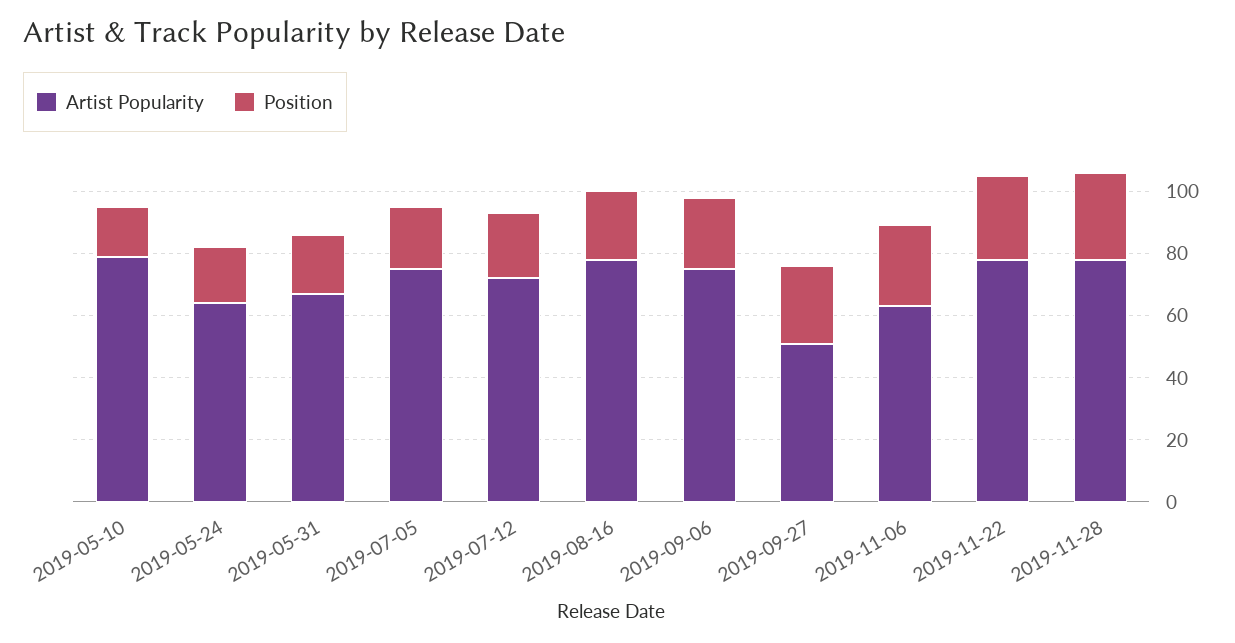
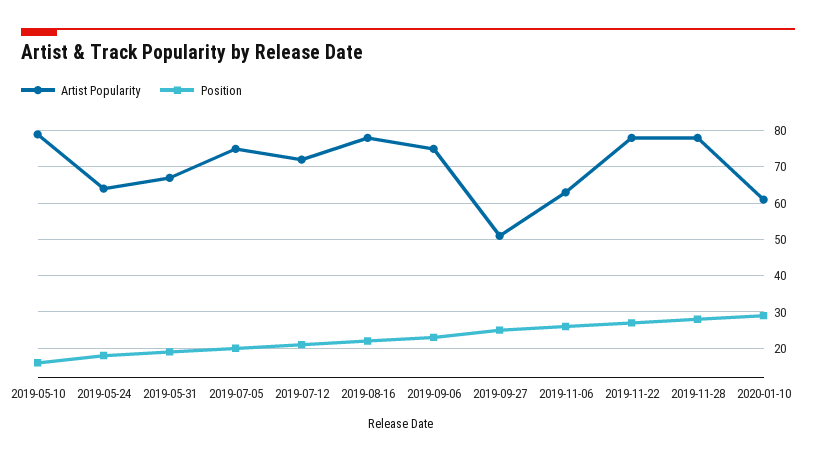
Artist Popularity, 2020-01-10: none -> 60
Position, 2020-01-10: none -> 30

